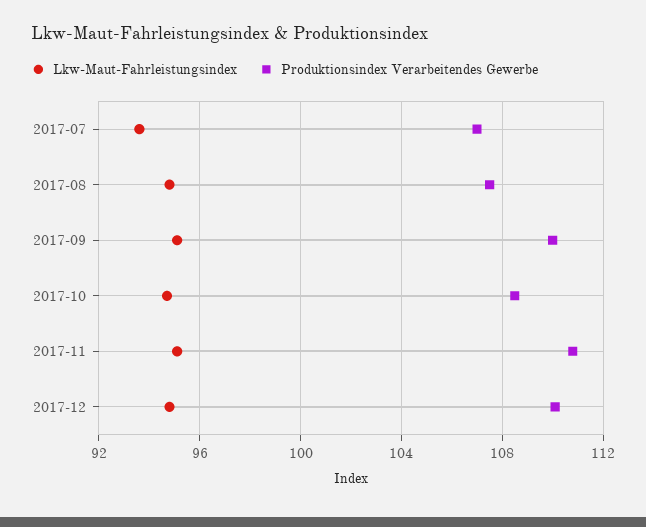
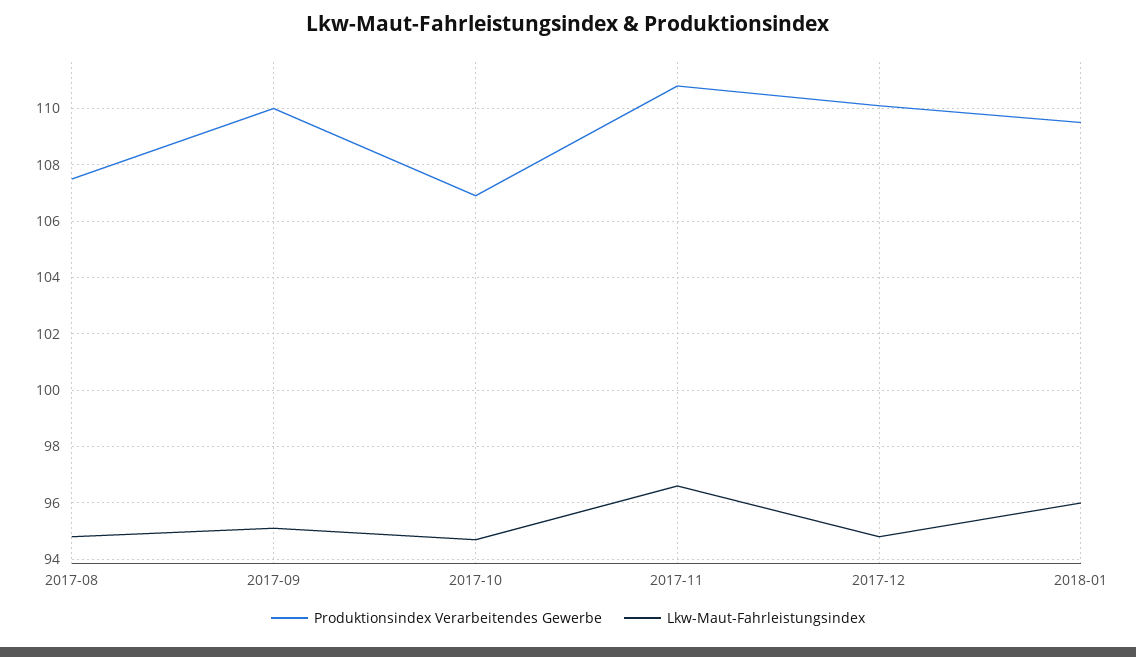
Lkw-Maut-Fahrleistungsindex, 2017-07: 93.5 -> none
Produktionsindex Verarbeitendes Gewerbe, 2017-07: 107 -> none
Produktionsindex Verarbeitendes Gewerbe, 2017-10: 108.5 -> 107
Lkw-Maut-Fahrleistungsindex, 2017-11: 95 -> 96.5
Produktionsindex Verarbeitendes Gewerbe, 2018-01: none -> 109.5
Lkw-Maut-Fahrleistungsindex, 2018-01: none -> 96

